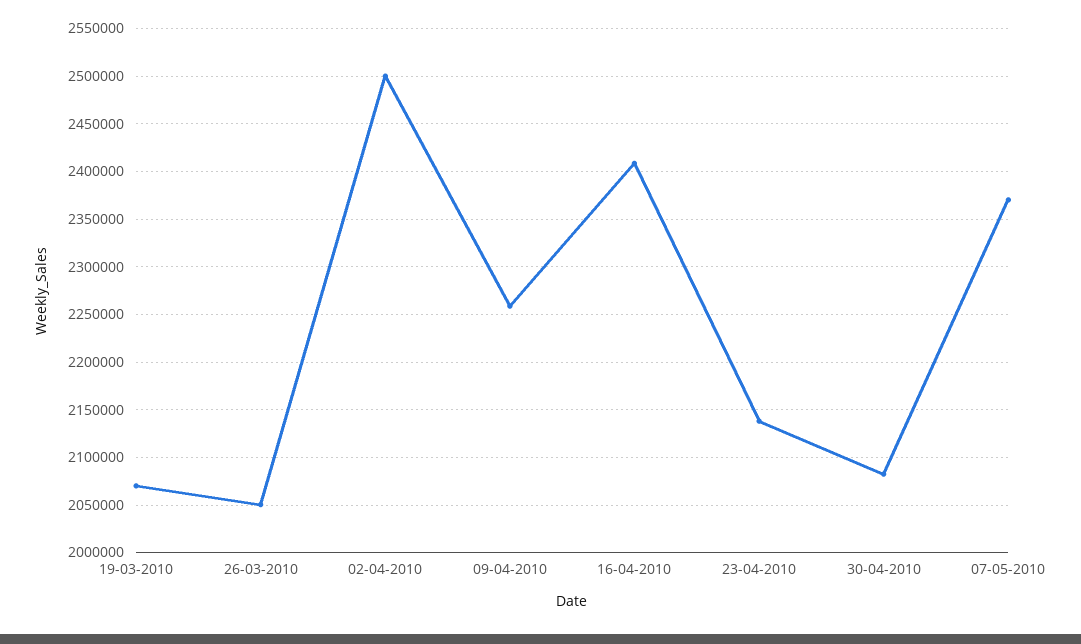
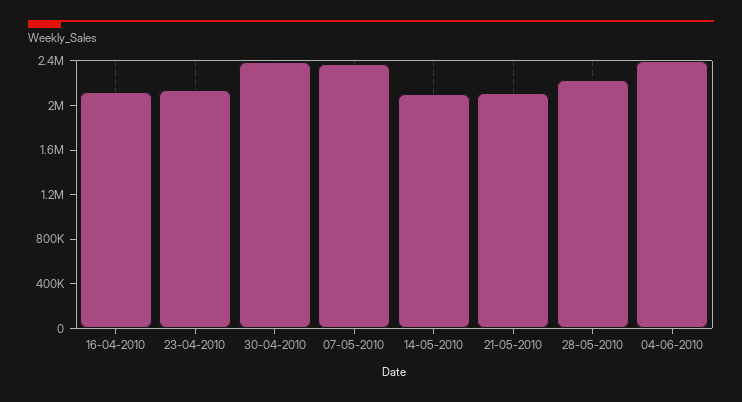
19-03-2010: 2070000 -> none
26-03-2010: 2050000 -> none
02-04-2010: 2500000 -> none
09-04-2010: 2260000 -> none
16-04-2010: 2410000 -> 2100000
30-04-2010: 2080000 -> 2400000
14-05-2010: none -> 2100000
21-05-2010: none -> 2100000
28-05-2010: none -> 2200000
04-06-2010: none -> 2400000

